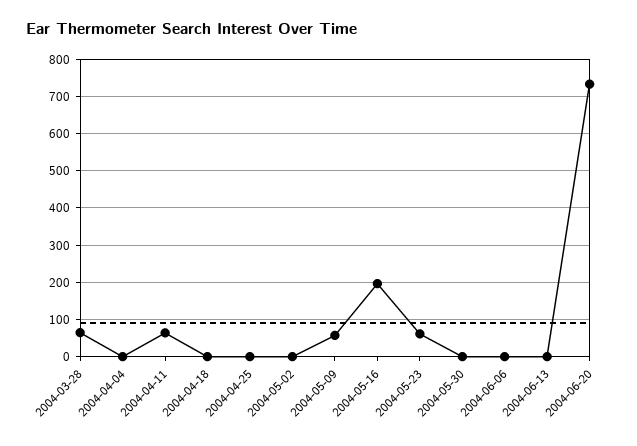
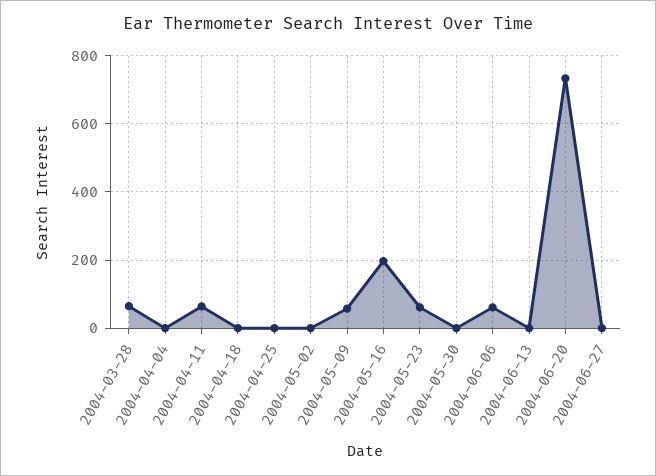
2004-06-06: 0 -> 60
2004-06-27: none -> 0

